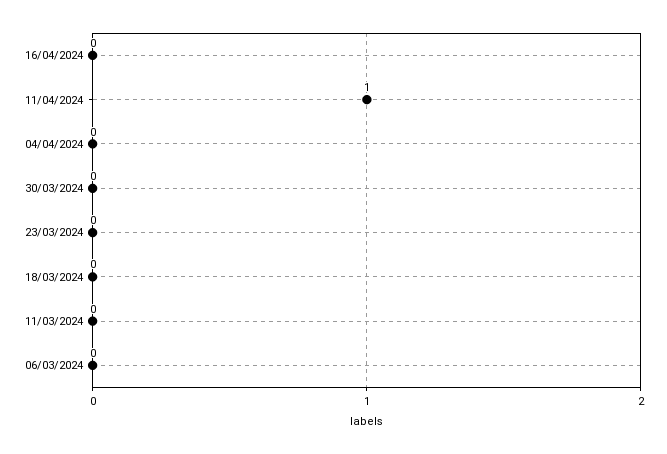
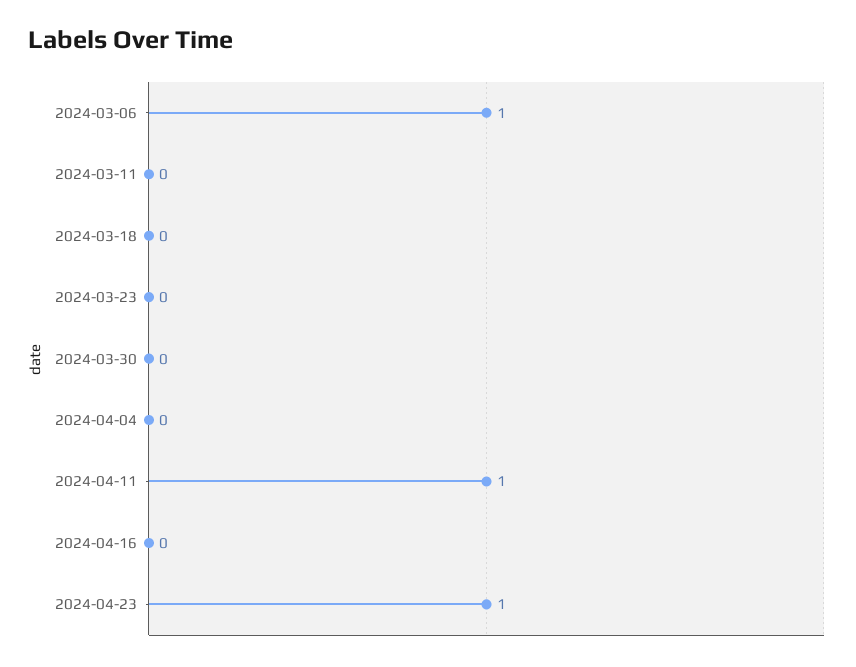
06/03/2024: 0 -> 1
2024-04-23: none -> 1

